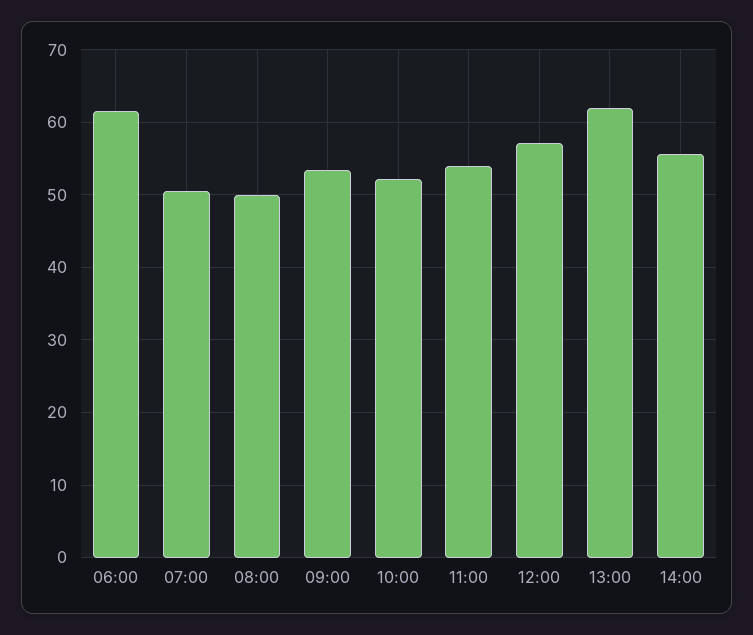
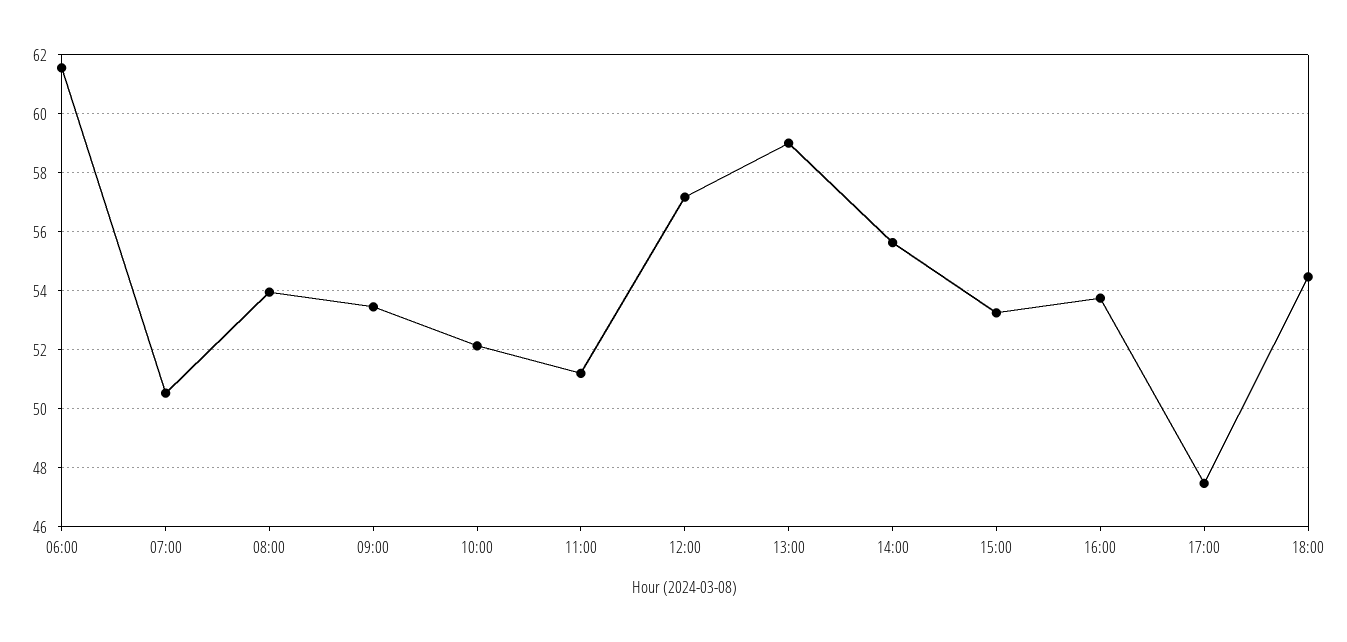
08:00: 50 -> 54
11:00: 54 -> 51.25
13:00: 62 -> 59
15:00: none -> 53.25
16:00: none -> 53.75
17:00: none -> 47.5
18:00: none -> 54.5

